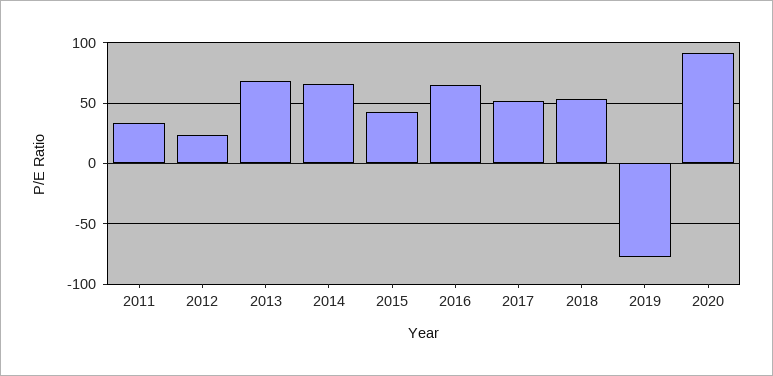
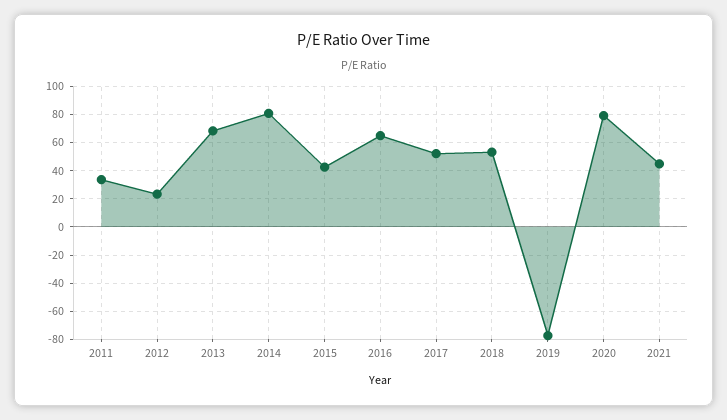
2014: 65 -> 80
2020: 90 -> 80
2021: none -> 45

